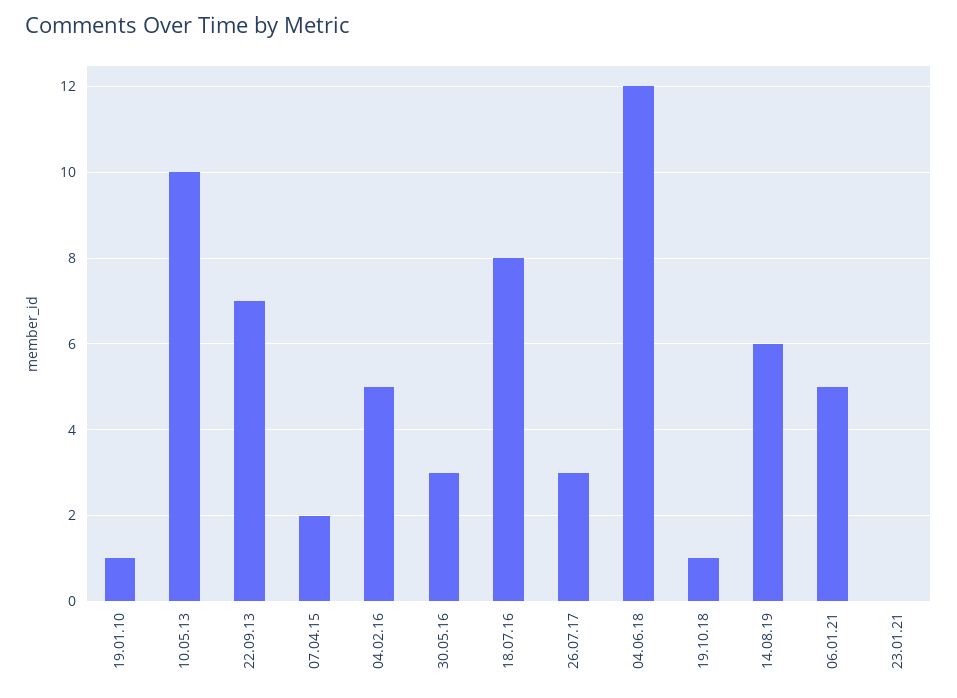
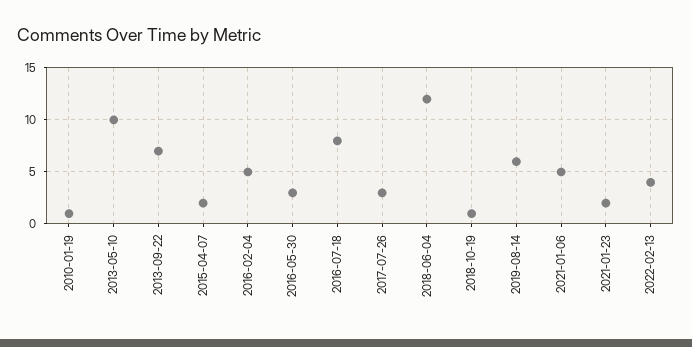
23.01.21: 0 -> 2
2022-02-13: none -> 4

